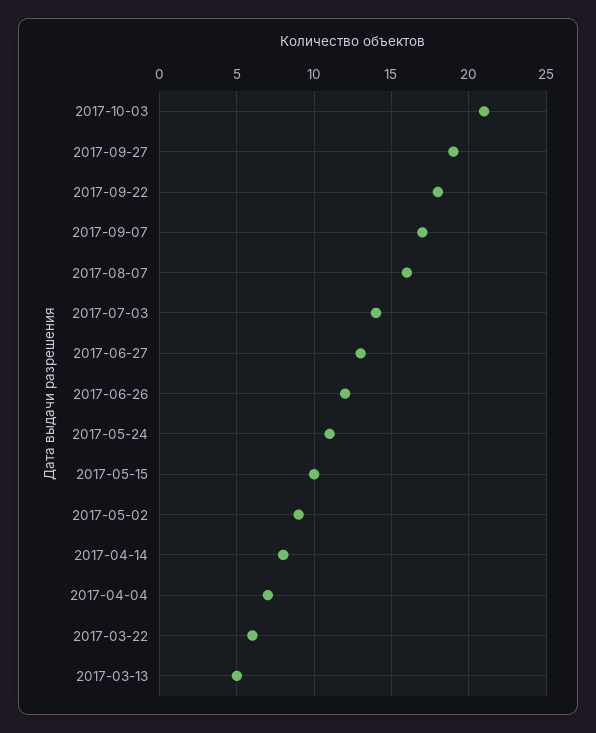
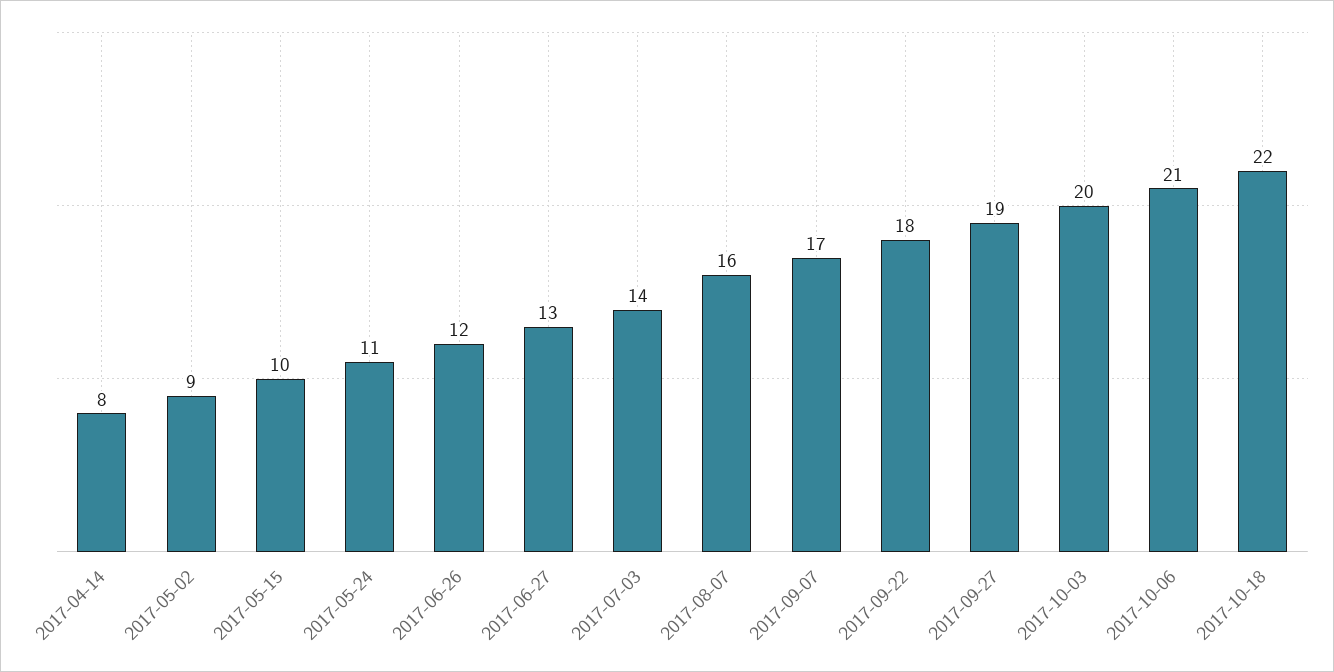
2017-10-03: 21 -> 20
2017-04-04: 7 -> none
2017-03-22: 6 -> none
2017-03-13: 5 -> none
2017-10-06: none -> 21
2017-10-18: none -> 22

